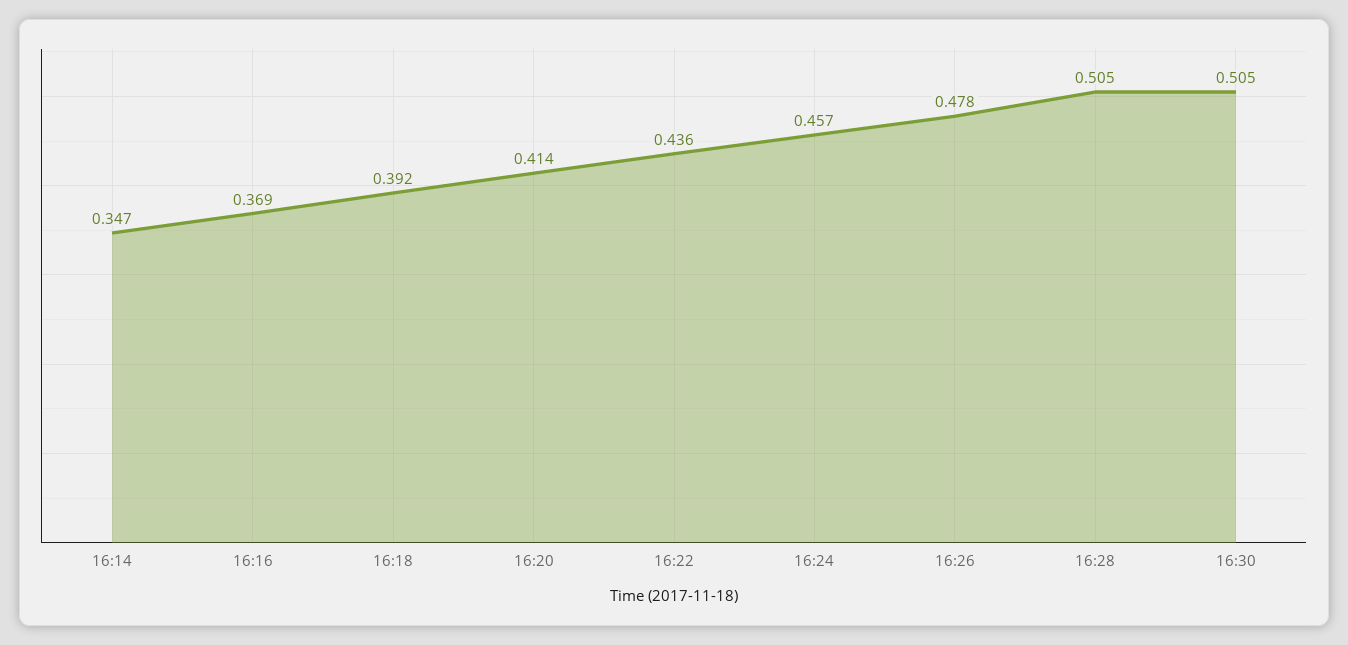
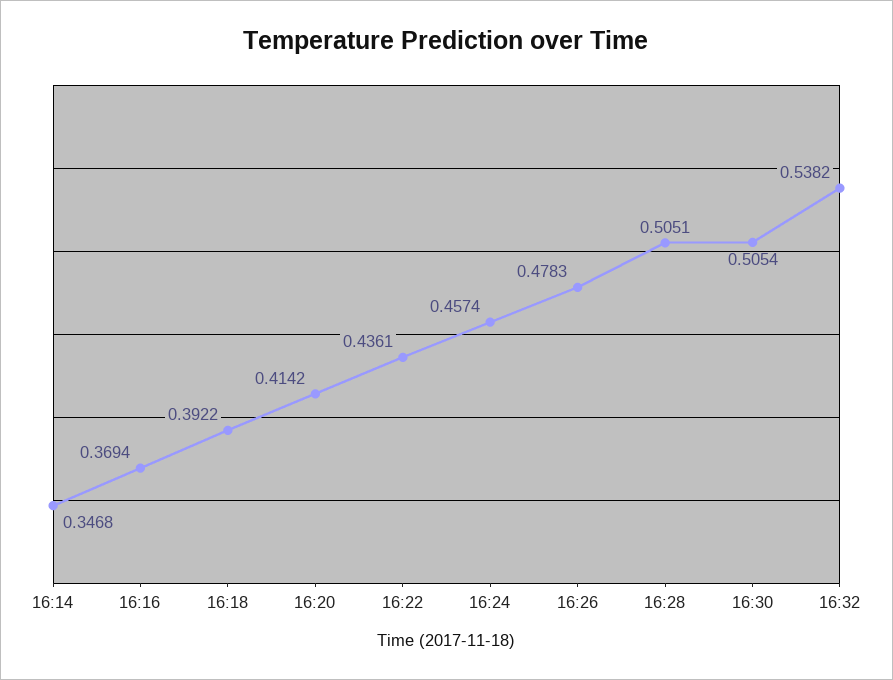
16:32: none -> 0.5382

